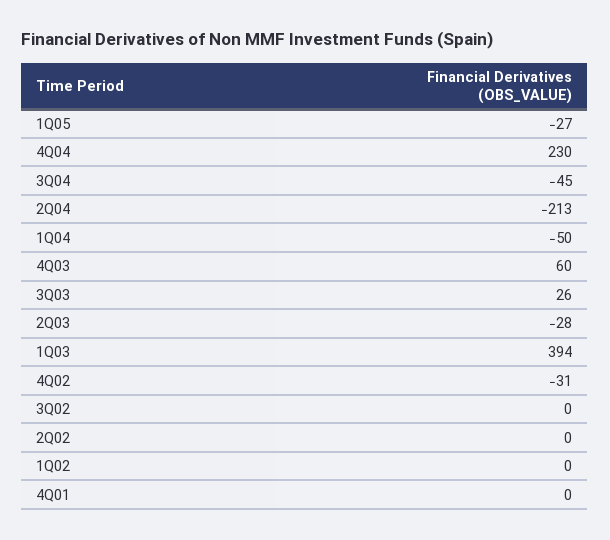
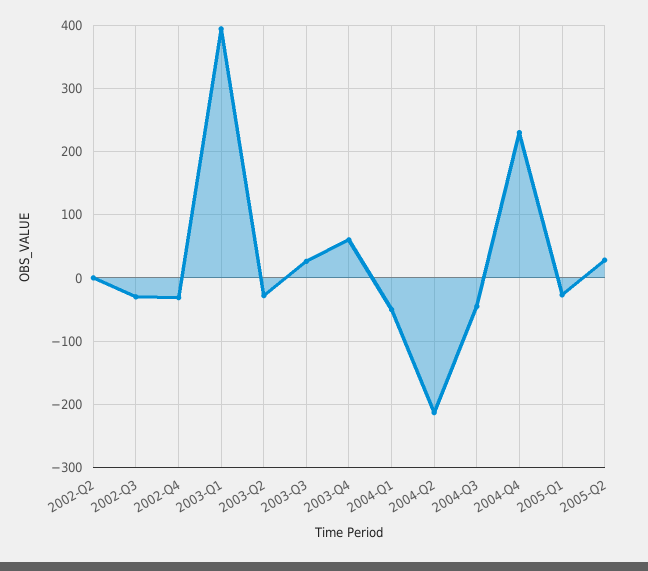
3Q02: 0 -> -30
1Q02: 0 -> none
4Q01: 0 -> none
2005-Q2: none -> 30

